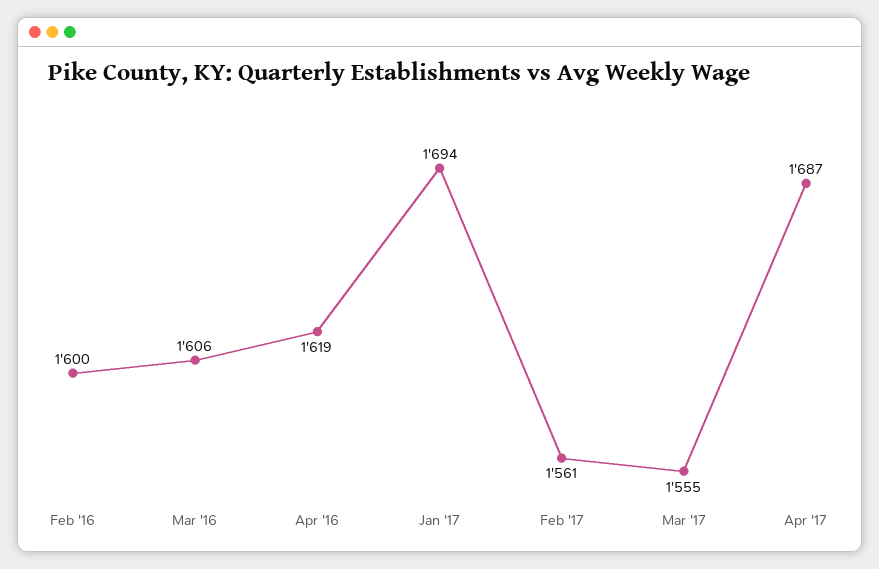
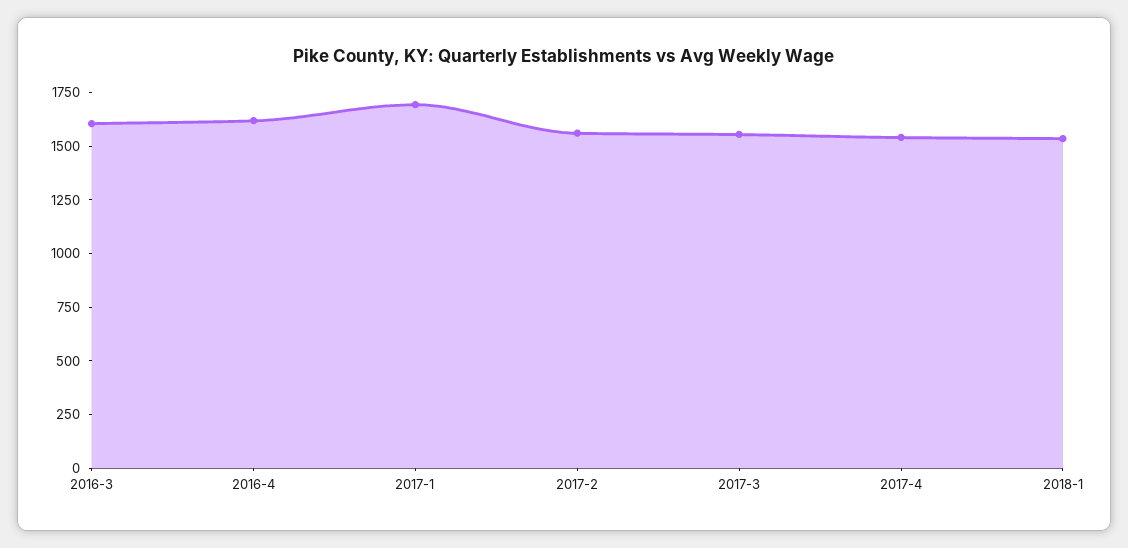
Feb '16: 1600 -> none
Apr '17: 1687 -> 1550
2018-1: none -> 1550

